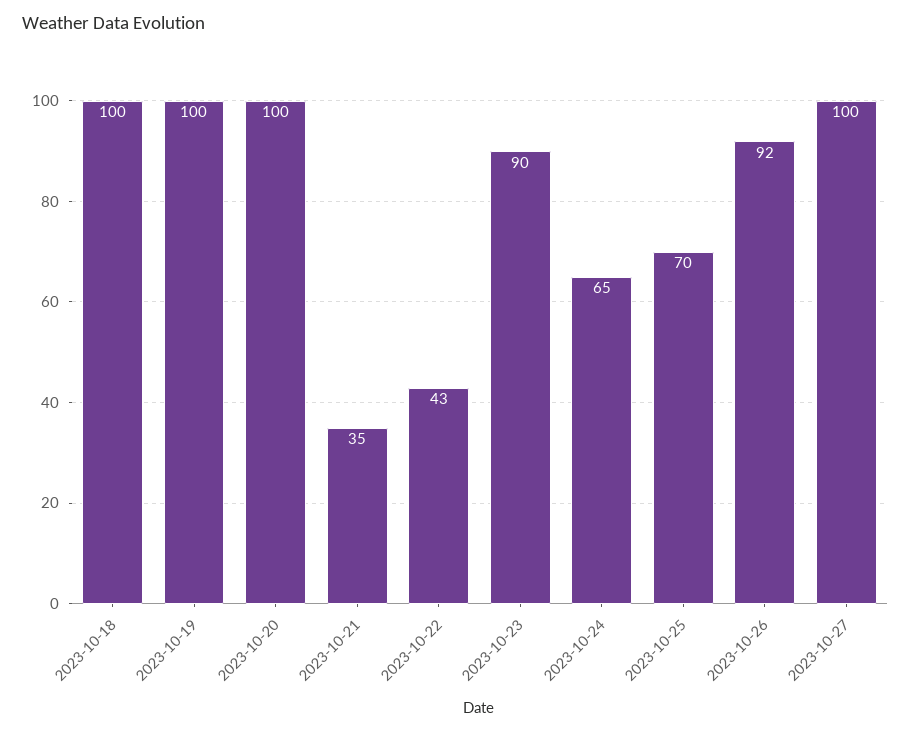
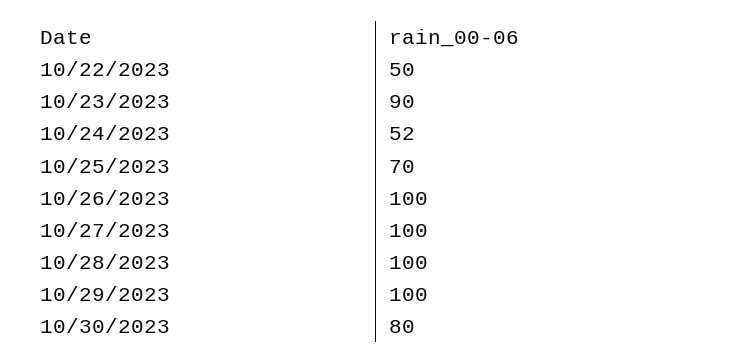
2023-10-18: 100 -> none
2023-10-19: 100 -> none
2023-10-20: 100 -> none
2023-10-21: 35 -> none
2023-10-22: 43 -> 50
2023-10-24: 65 -> 52
2023-10-26: 92 -> 100
10/28/2023: none -> 100
10/29/2023: none -> 100
10/30/2023: none -> 80

